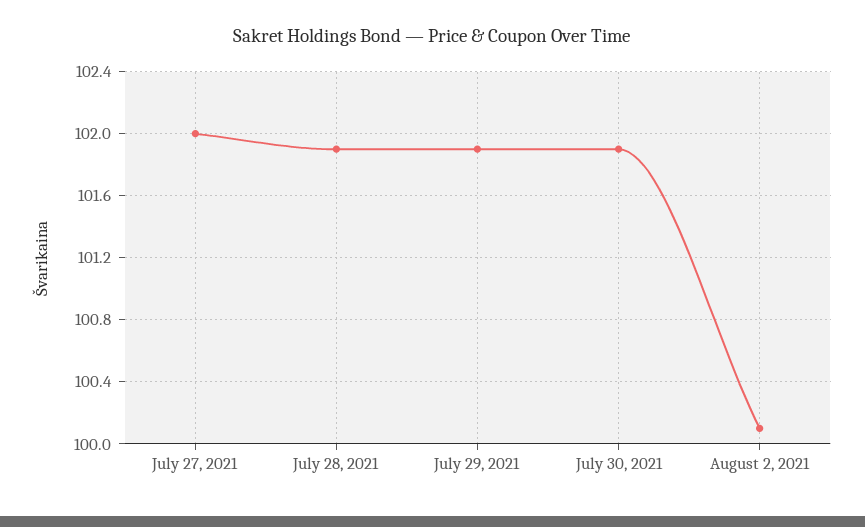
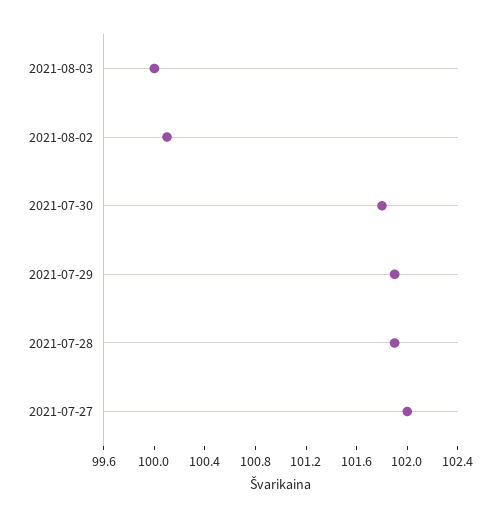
July 30, 2021: 101.9 -> 101.8
2021-08-03: none -> 100

